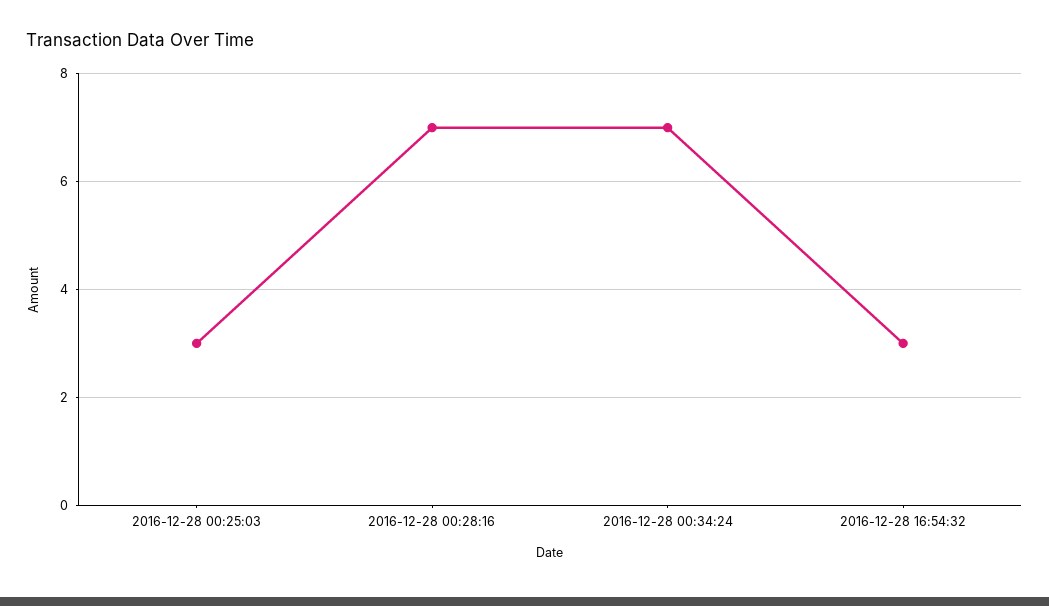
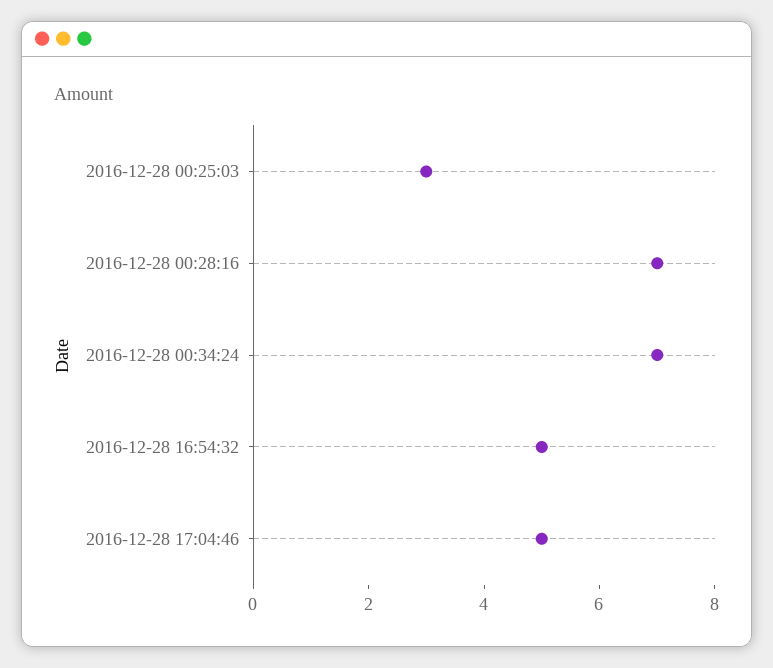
2016-12-28 16:54:32: 3 -> 5
2016-12-28 17:04:46: none -> 5

